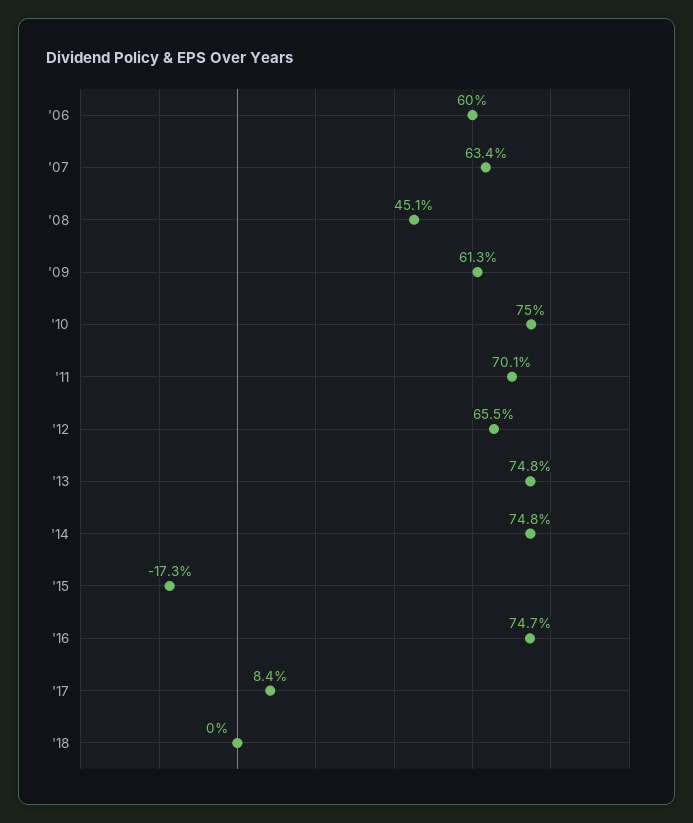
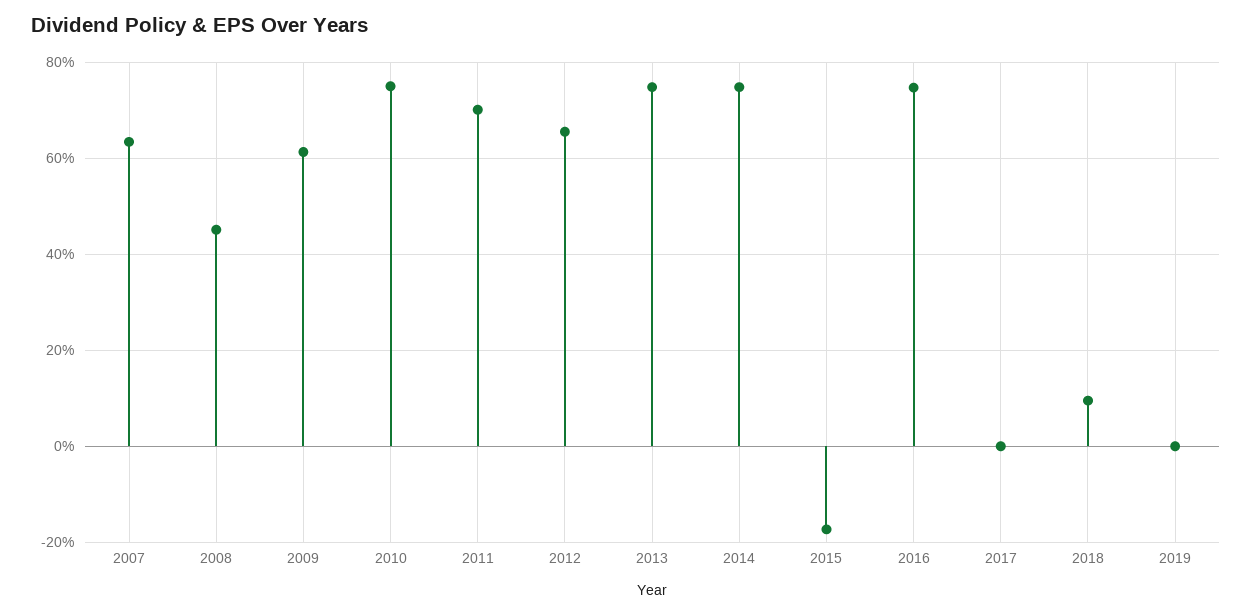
'06: 60 -> none
'17: 8.4 -> 0
'18: 0 -> 10
2019: none -> 0

